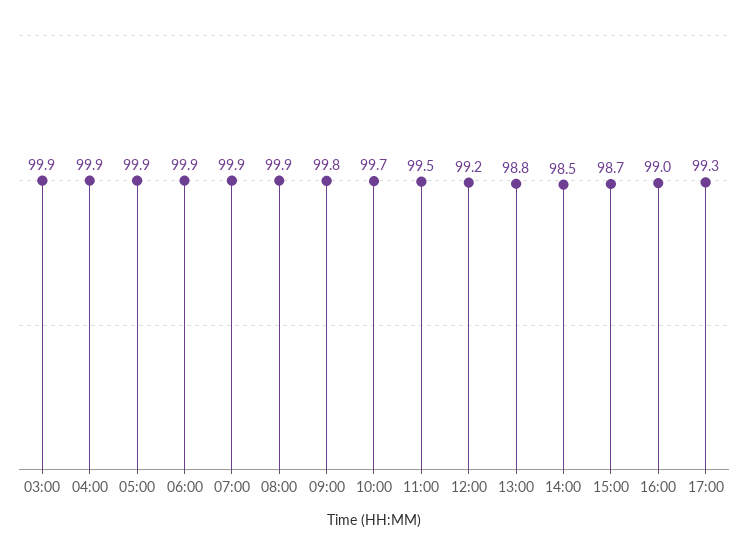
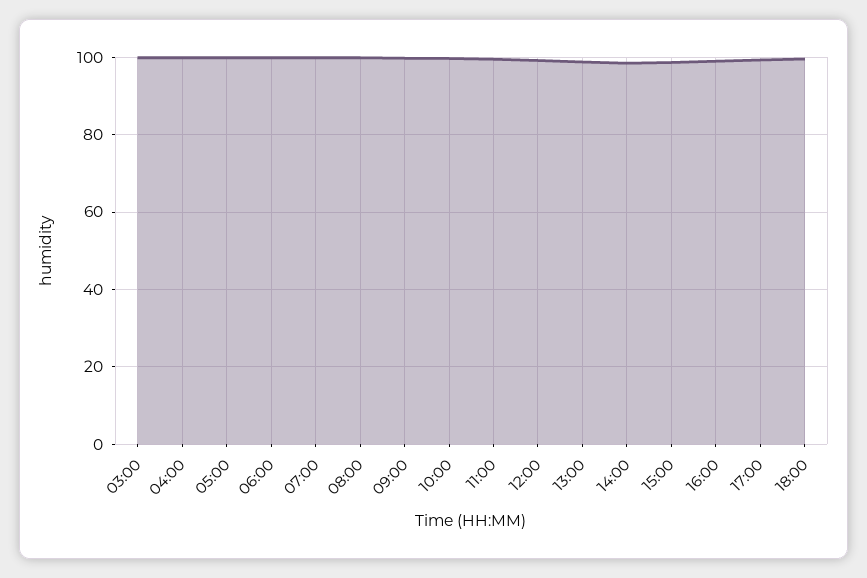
18:00: none -> 100

